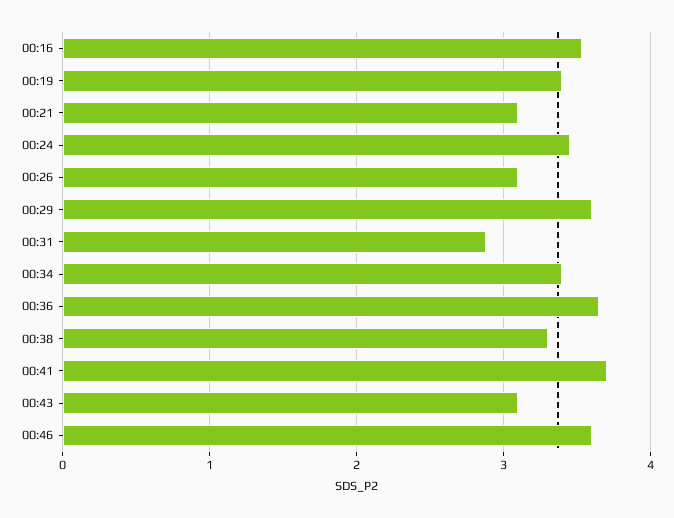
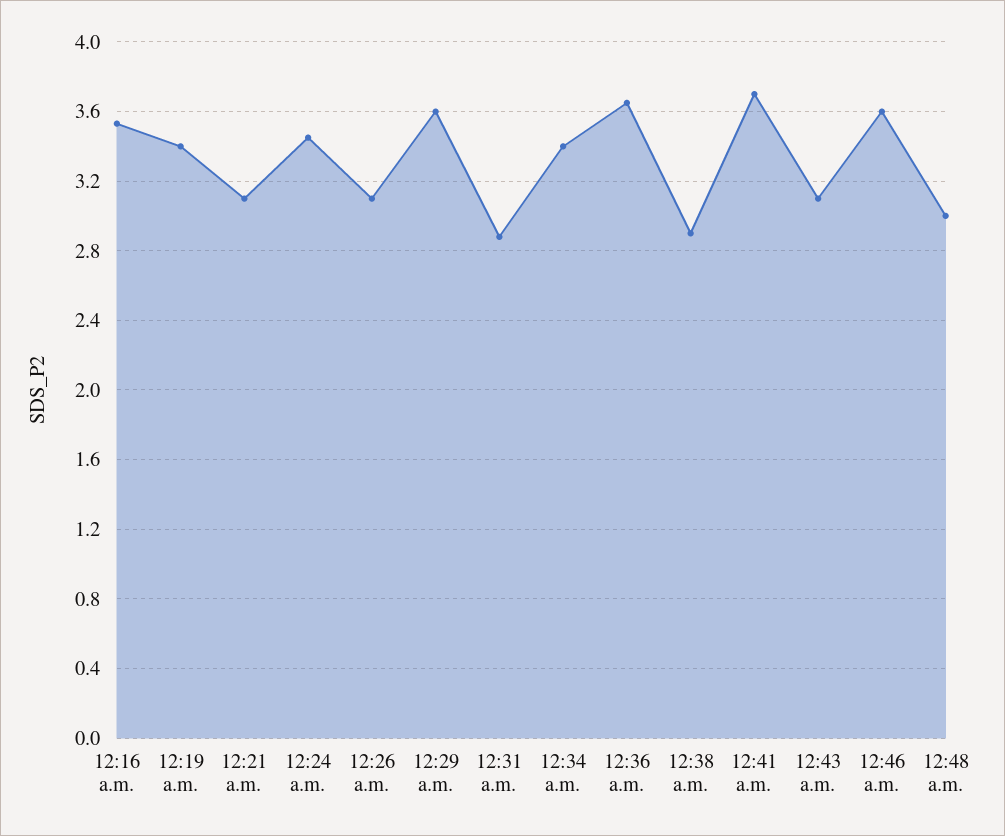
00:38: 3.3 -> 2.9
12:48 a.m.: none -> 3

